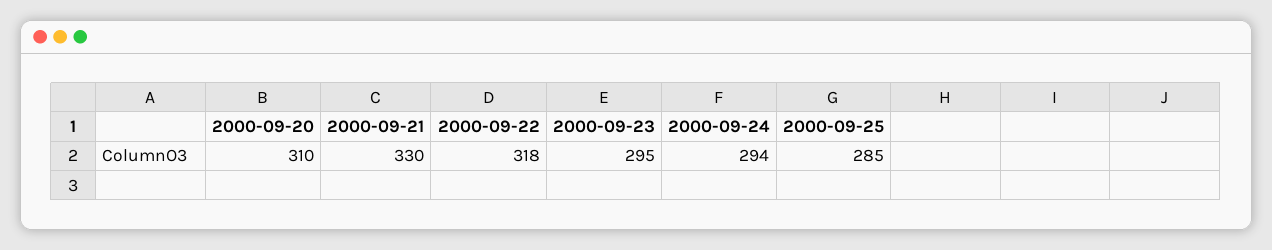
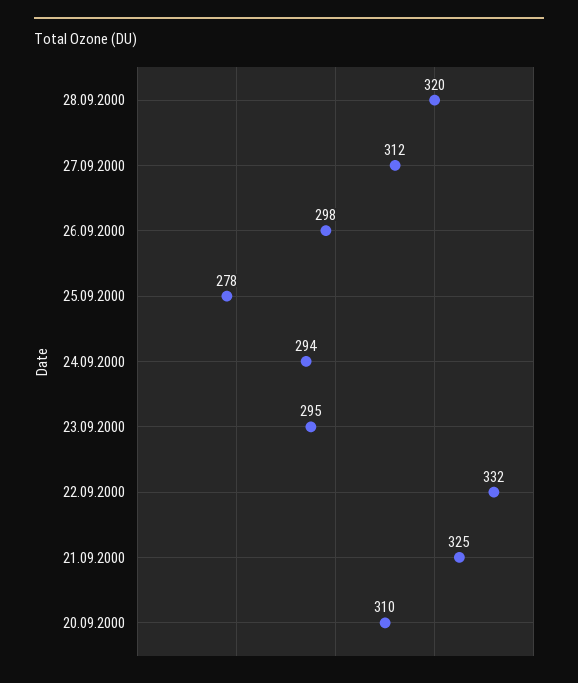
2000-09-21: 330 -> 325
2000-09-22: 318 -> 332
2000-09-25: 285 -> 278
28.09.2000: none -> 320
27.09.2000: none -> 312
26.09.2000: none -> 298

